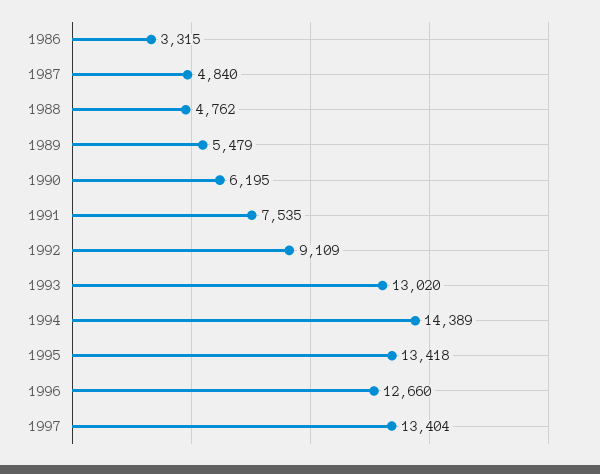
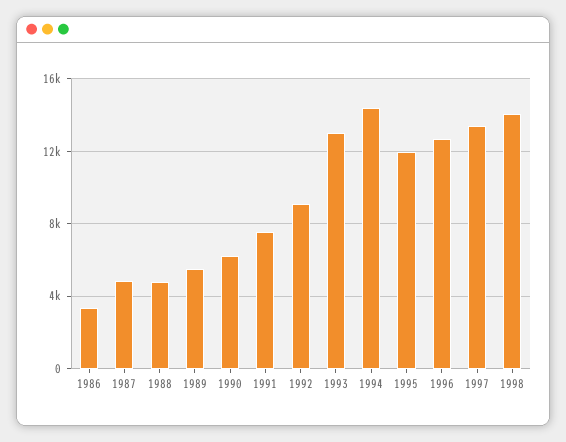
1995: 13418 -> 12000
1998: none -> 14000

